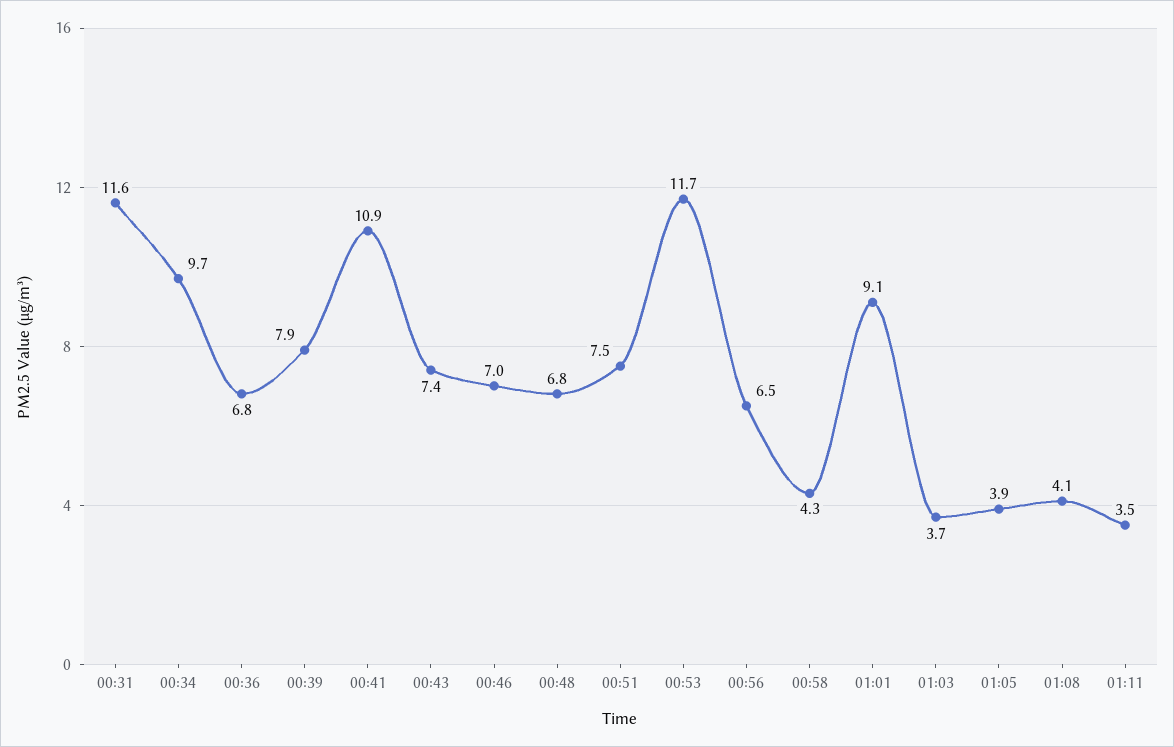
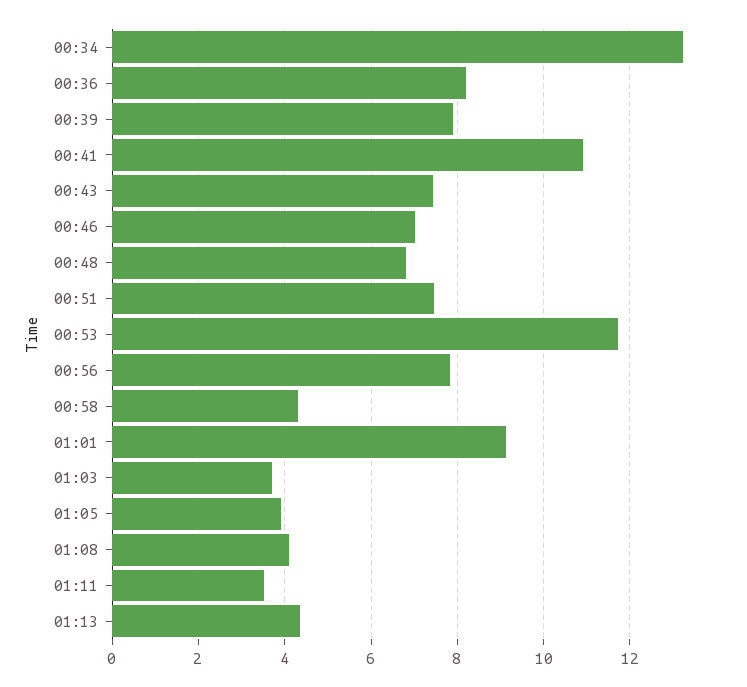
00:31: 11.6 -> none
00:34: 9.7 -> 13.2
00:36: 6.8 -> 8.2
00:56: 6.5 -> 7.8
01:13: none -> 4.4

